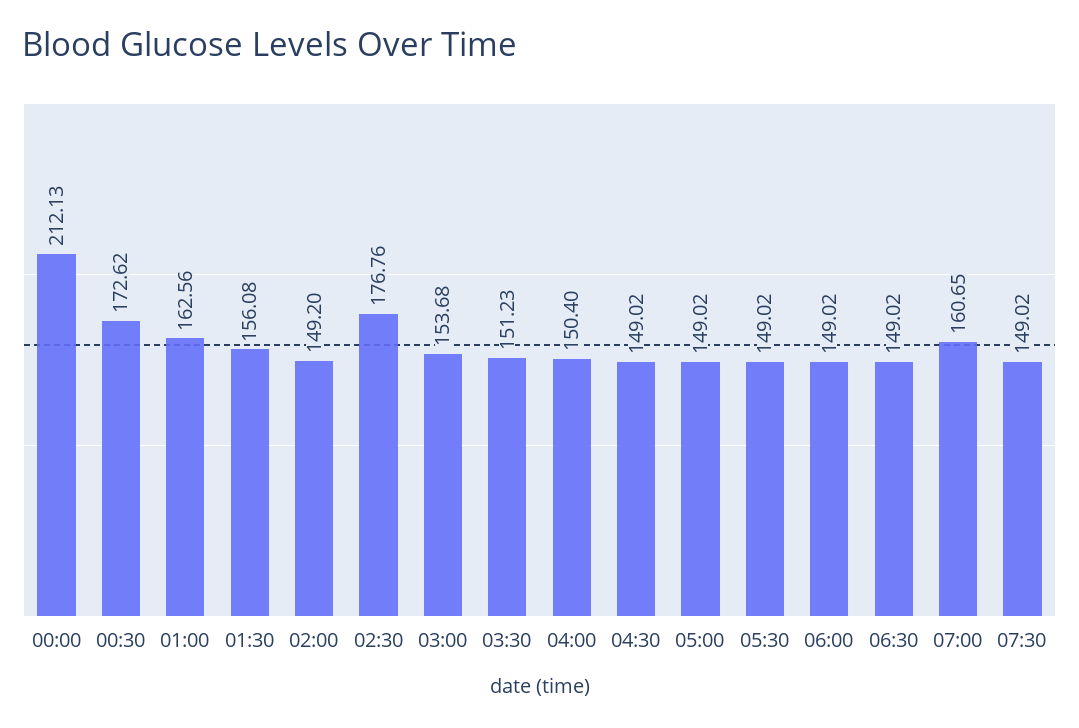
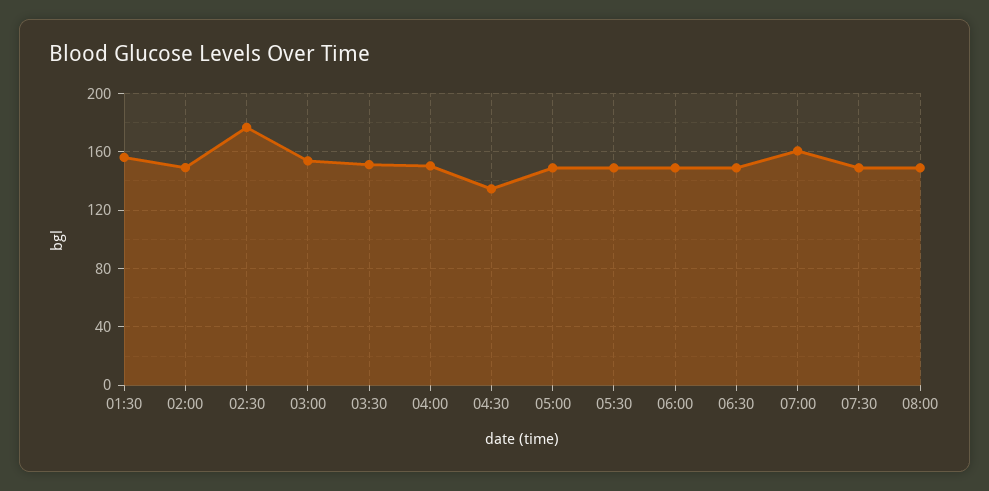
00:00: 212.13 -> none
00:30: 172.62 -> none
01:00: 162.56 -> none
04:30: 149.02 -> 135
08:00: none -> 150

